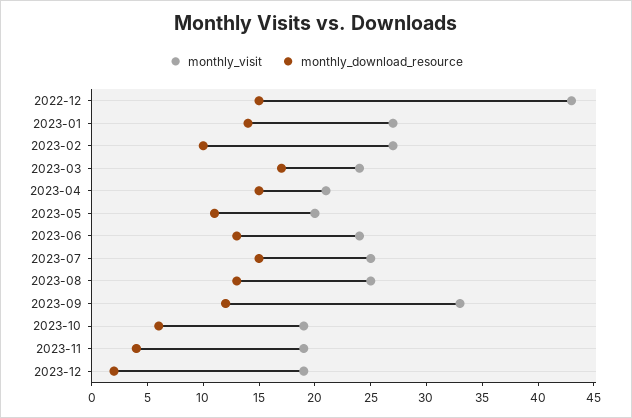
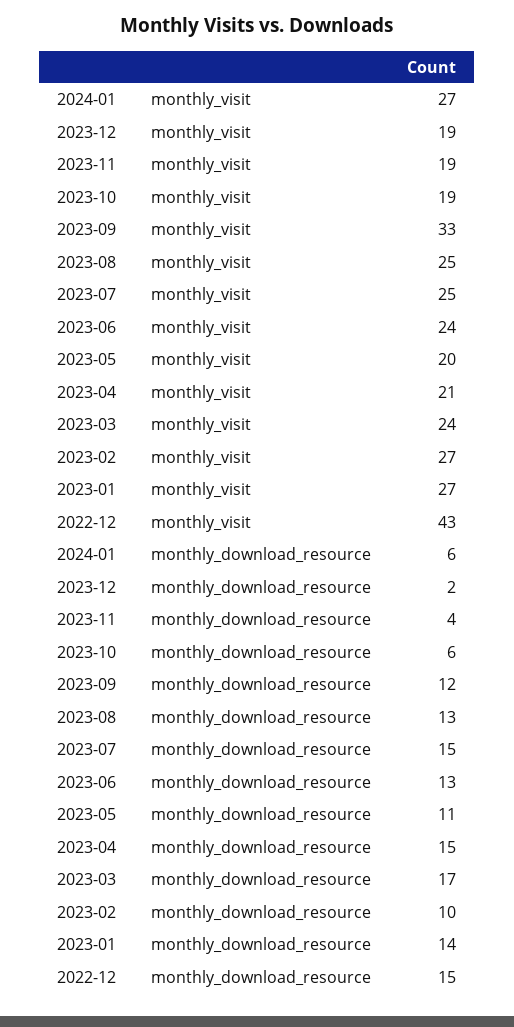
monthly_visit, 2024-01: none -> 27
monthly_download_resource, 2024-01: none -> 6

